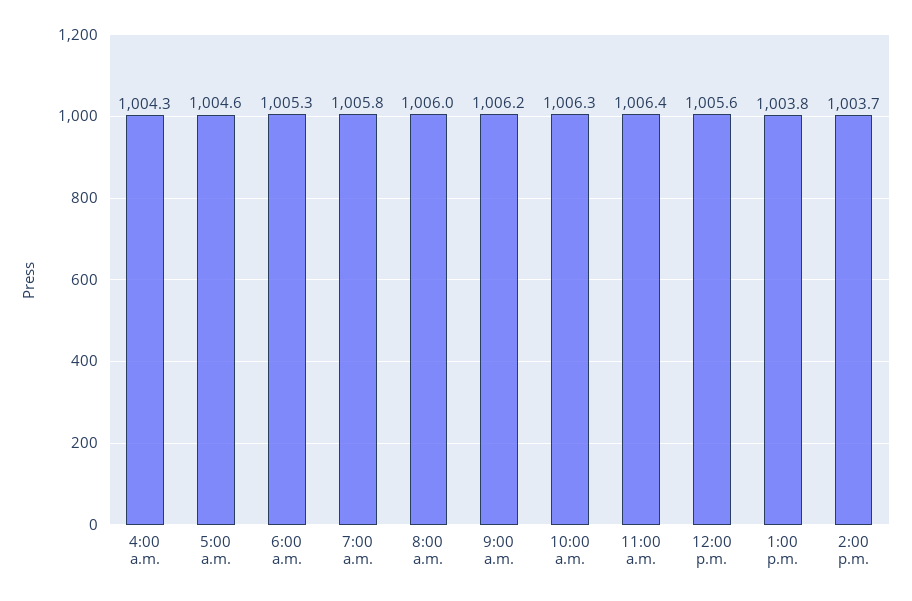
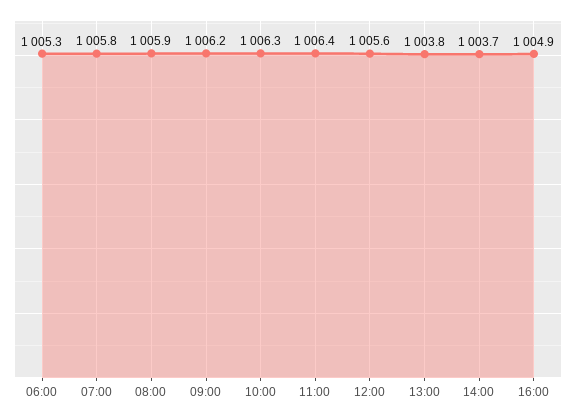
4:00 a.m.: 1004.3 -> none
5:00 a.m.: 1004.6 -> none
8:00 a.m.: 1006 -> 1005.9
16:00: none -> 1004.9

